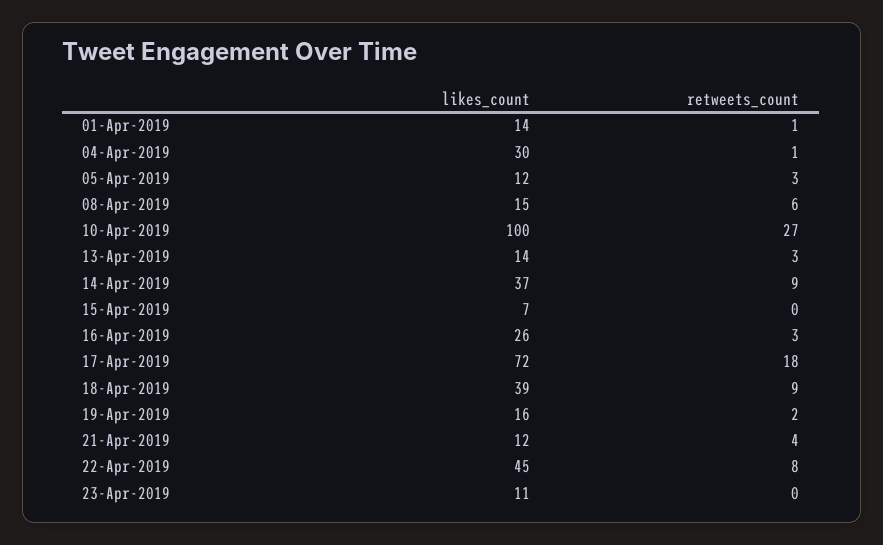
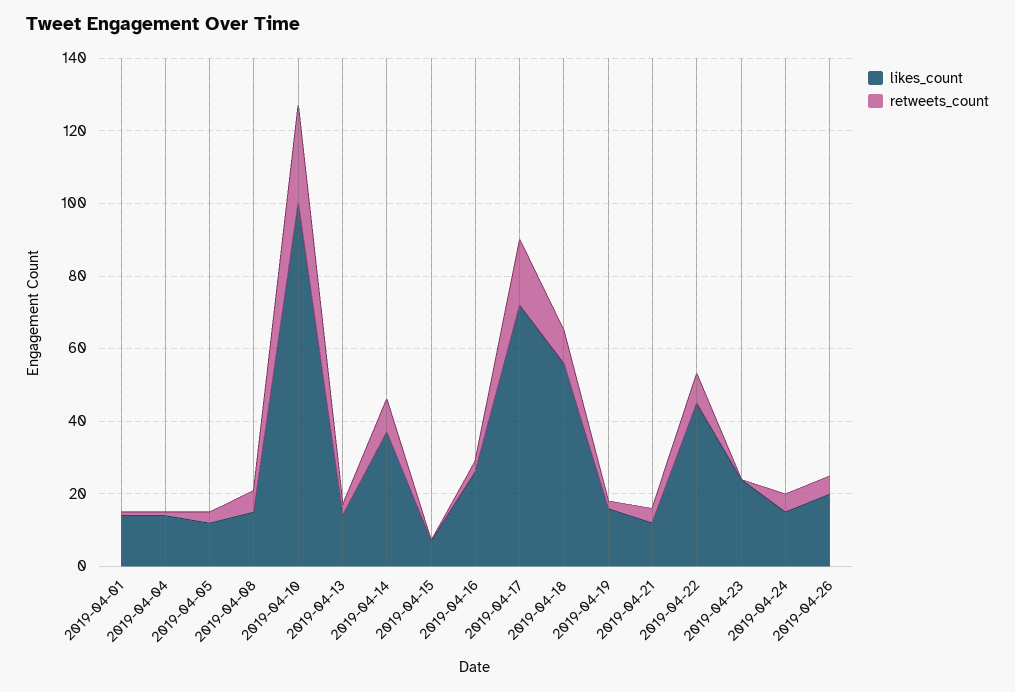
likes_count, 04-Apr-2019: 30 -> 15
likes_count, 18-Apr-2019: 39 -> 55
likes_count, 23-Apr-2019: 11 -> 25
likes_count, 2019-04-24: none -> 15
retweets_count, 2019-04-24: none -> 5
likes_count, 2019-04-26: none -> 20
retweets_count, 2019-04-26: none -> 5

